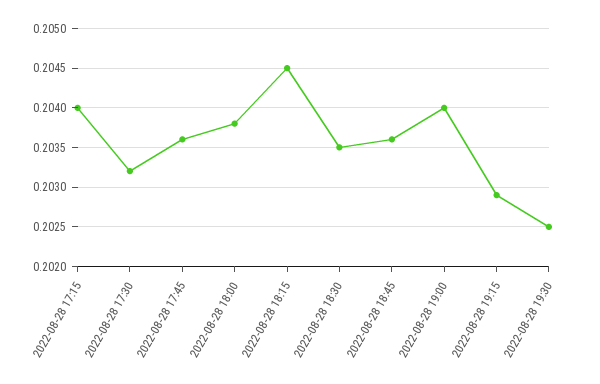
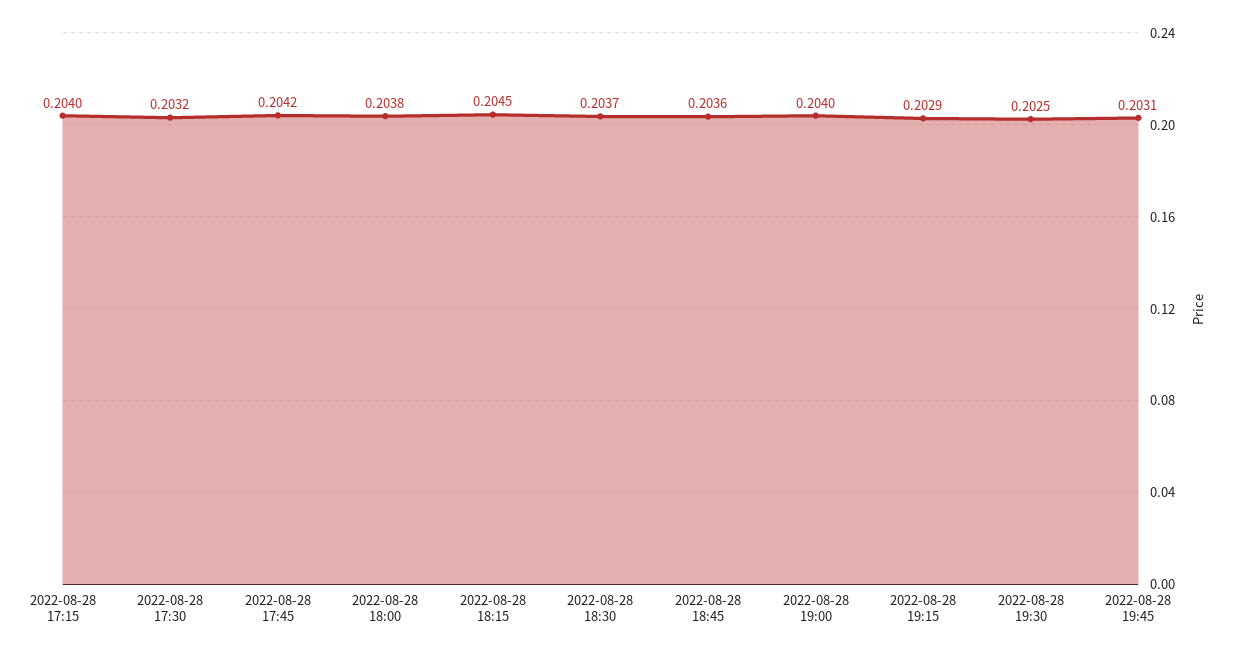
2022-08-28 17:45: 0.2036 -> 0.2042
2022-08-28 18:30: 0.2035 -> 0.2037
2022-08-28 19:45: none -> 0.2031

